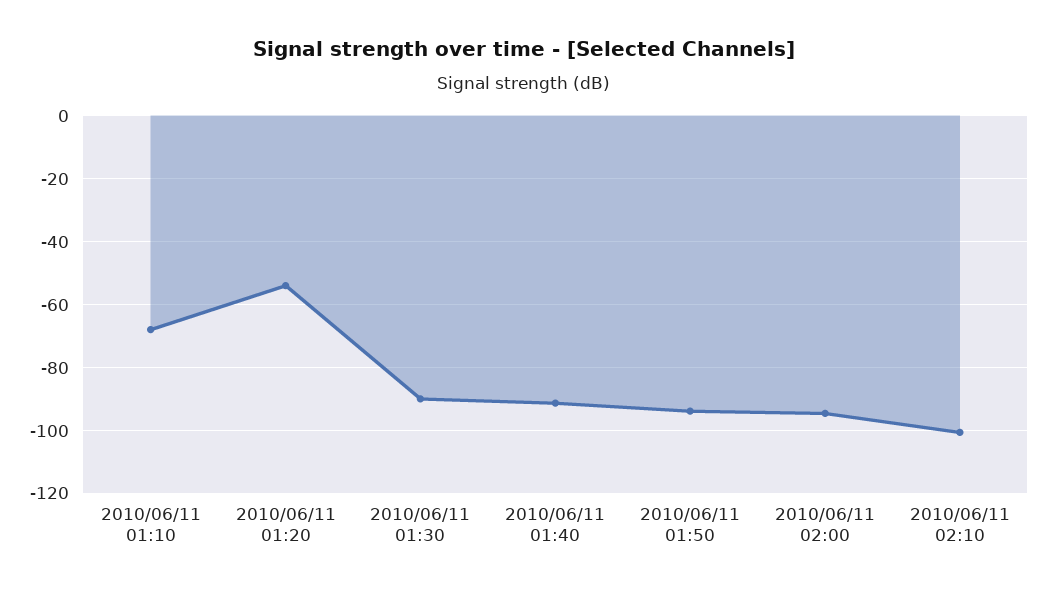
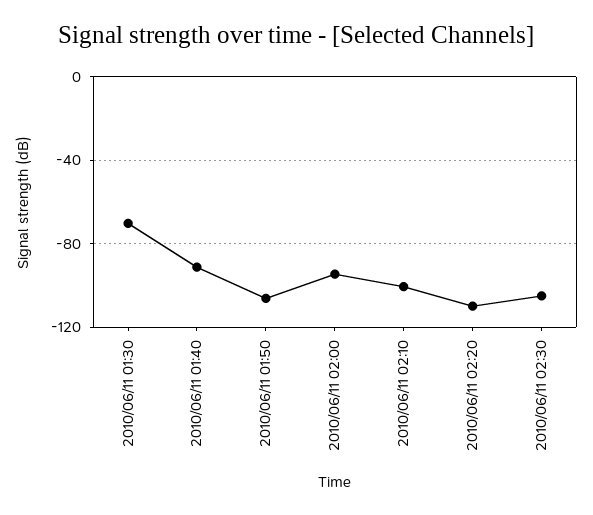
2010/06/11 01:10: -68 -> none
2010/06/11 01:20: -54 -> none
2010/06/11 01:30: -90 -> -70
2010/06/11 01:50: -94 -> -105
2010/06/11 02:20: none -> -110
2010/06/11 02:30: none -> -105

